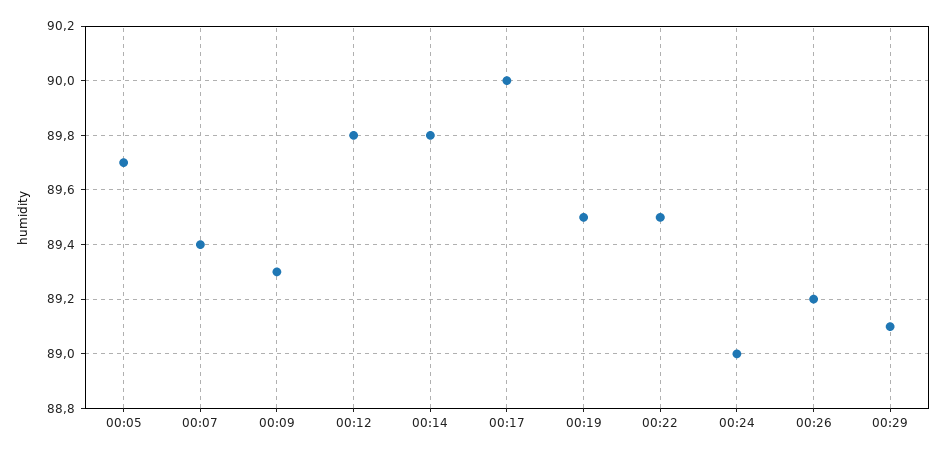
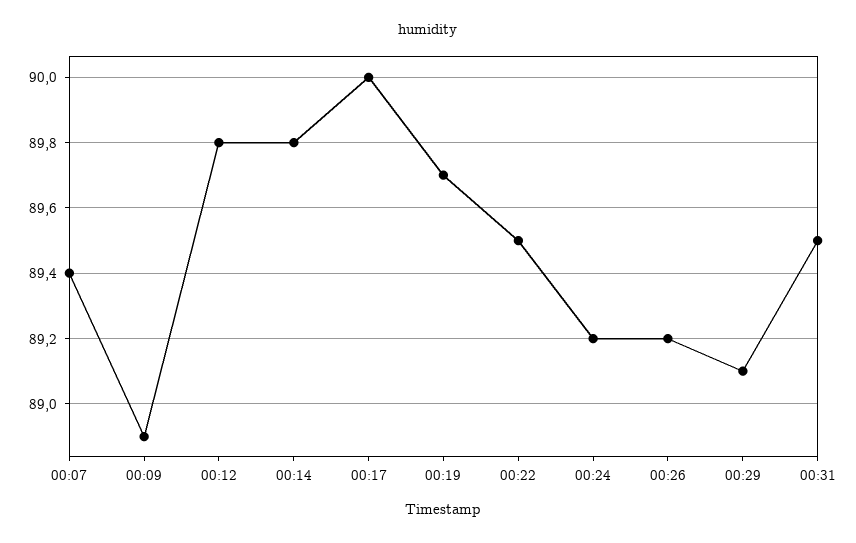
00:05: 89.7 -> none
00:09: 89.3 -> 88.9
00:19: 89.5 -> 89.7
00:24: 89 -> 89.2
00:31: none -> 89.5

